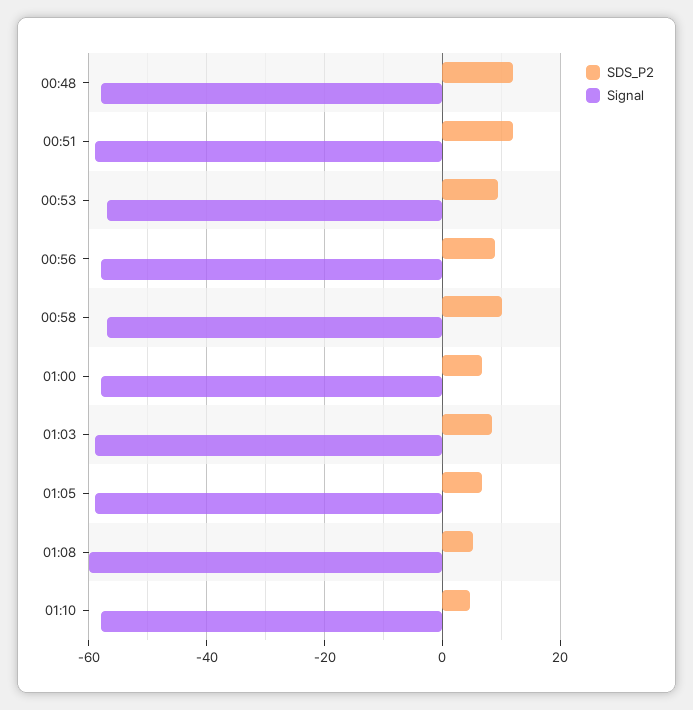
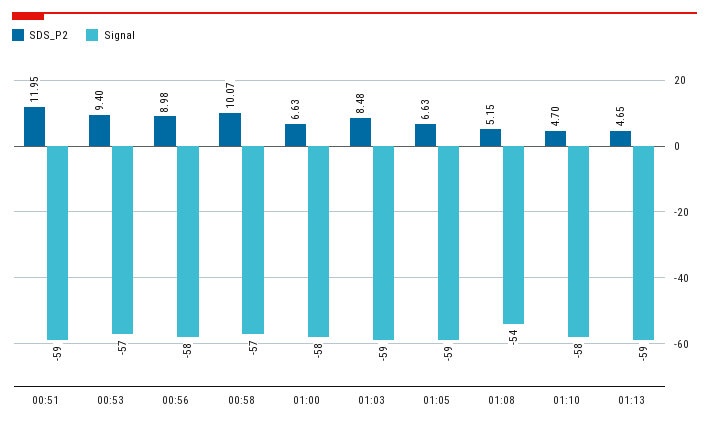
SDS_P2, 00:48: 12 -> none
Signal, 00:48: -58 -> none
Signal, 01:08: -60 -> -54
SDS_P2, 01:13: none -> 4.65
Signal, 01:13: none -> -59

